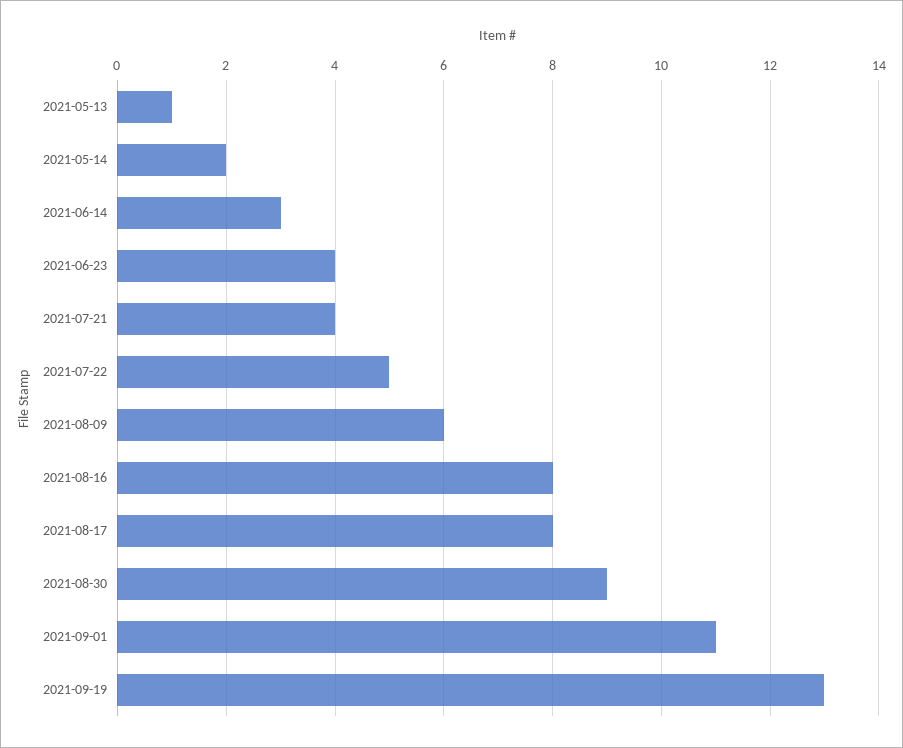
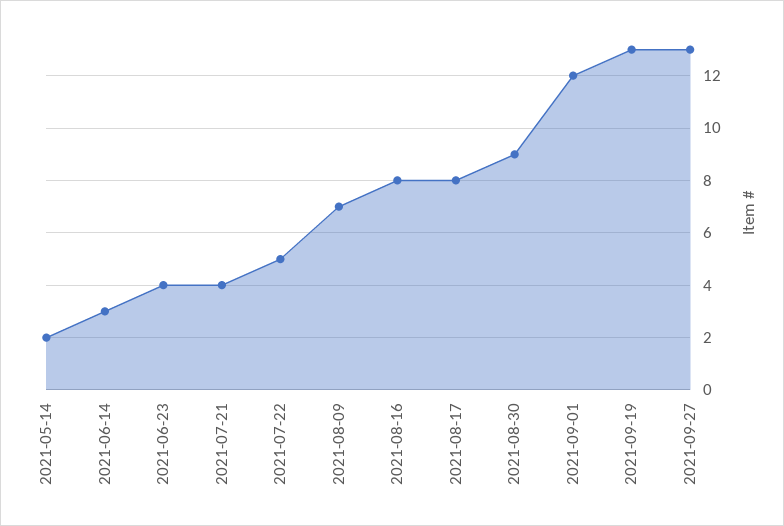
2021-05-13: 1 -> none
2021-08-09: 6 -> 7
2021-09-01: 11 -> 12
2021-09-27: none -> 13

